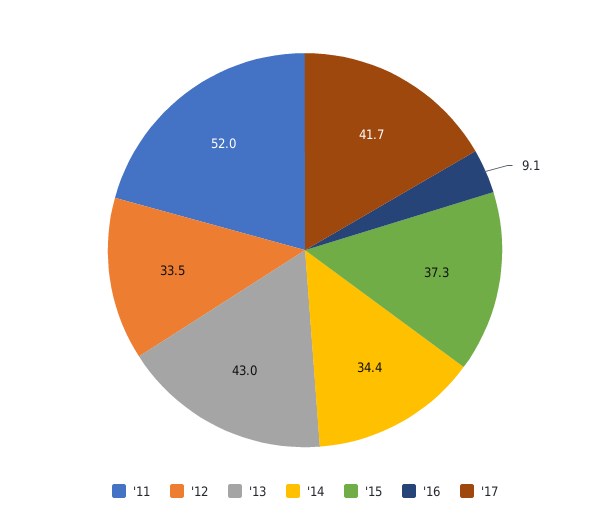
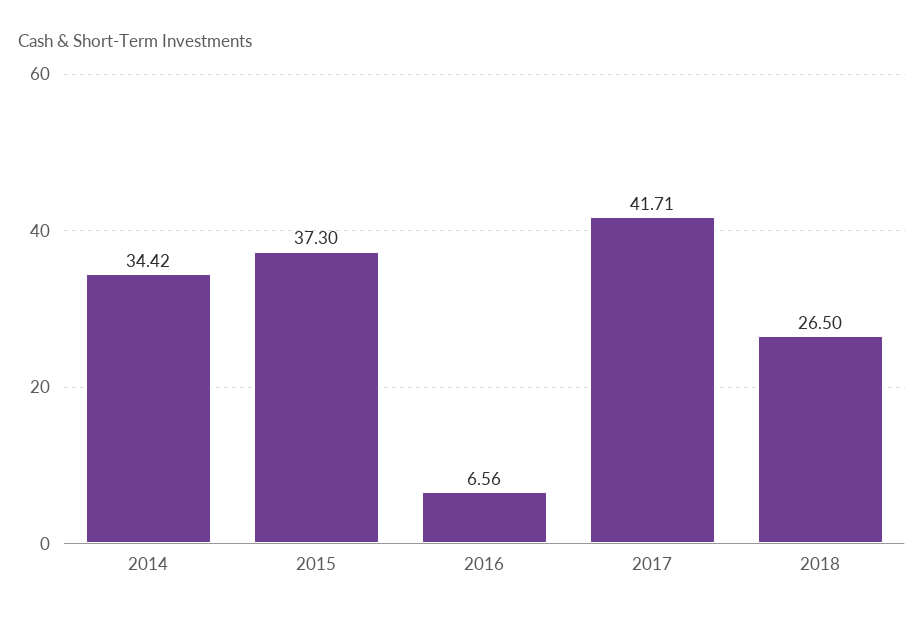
'11: 52 -> none
'12: 33.5 -> none
'13: 43 -> none
'16: 9.1 -> 6.56
2018: none -> 26.5

